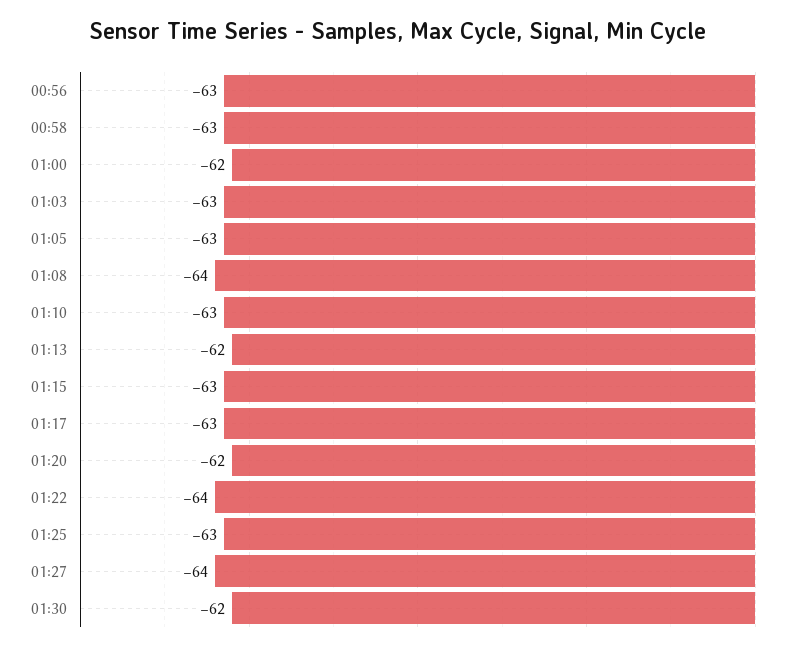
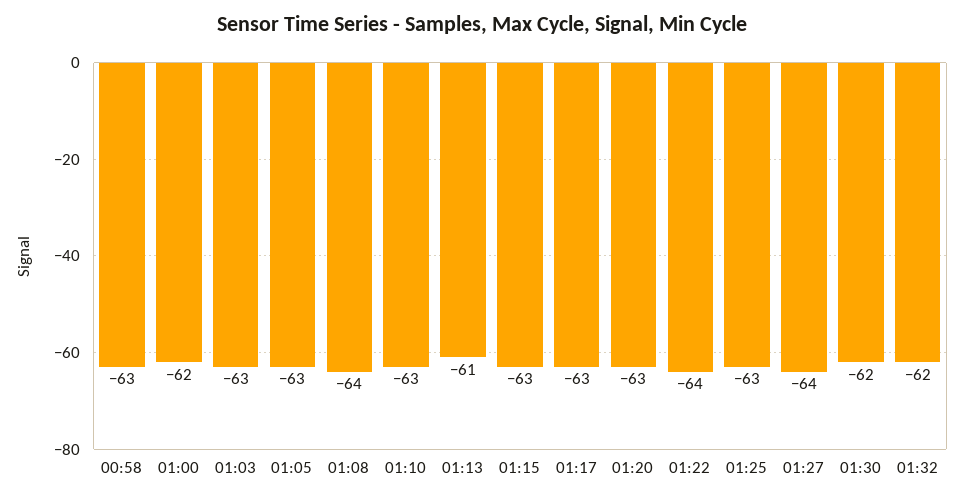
00:56: -63 -> none
01:13: -62 -> -61
01:20: -62 -> -63
01:32: none -> -62

